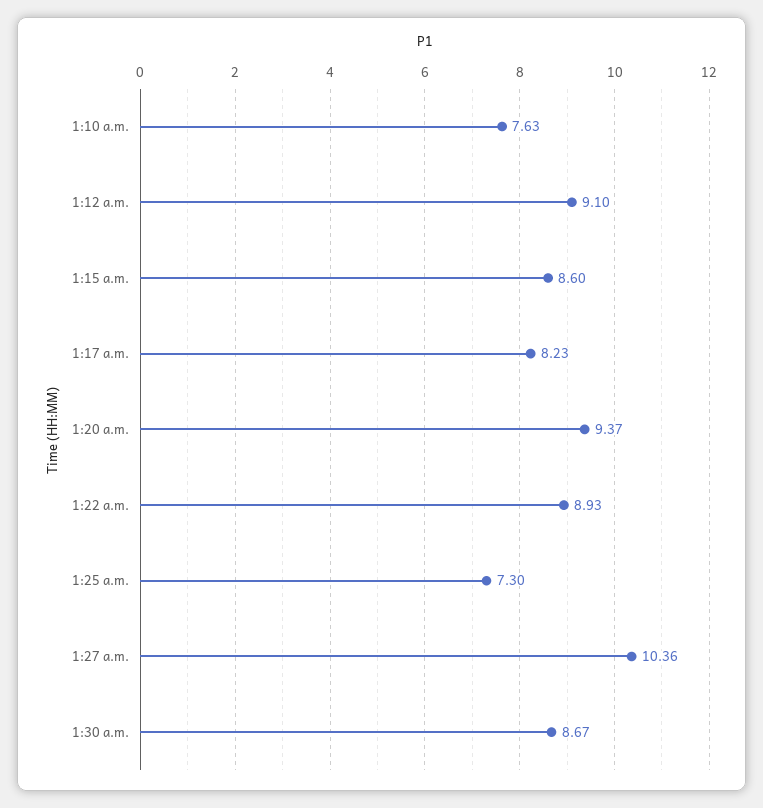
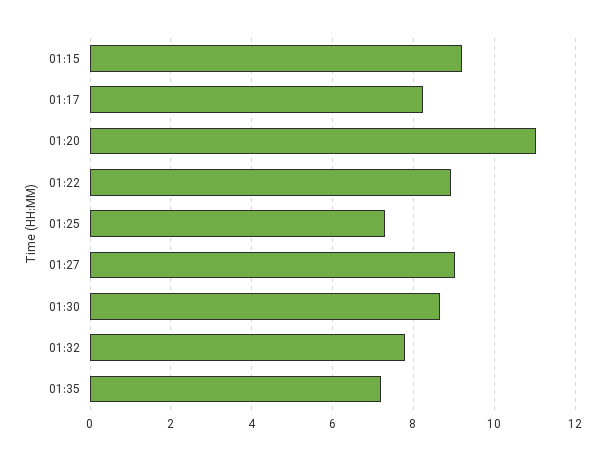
1:10 a.m.: 7.63 -> none
1:12 a.m.: 9.1 -> none
1:15 a.m.: 8.6 -> 9.2
1:20 a.m.: 9.37 -> 11
1:27 a.m.: 10.36 -> 9
01:32: none -> 7.8
01:35: none -> 7.2

